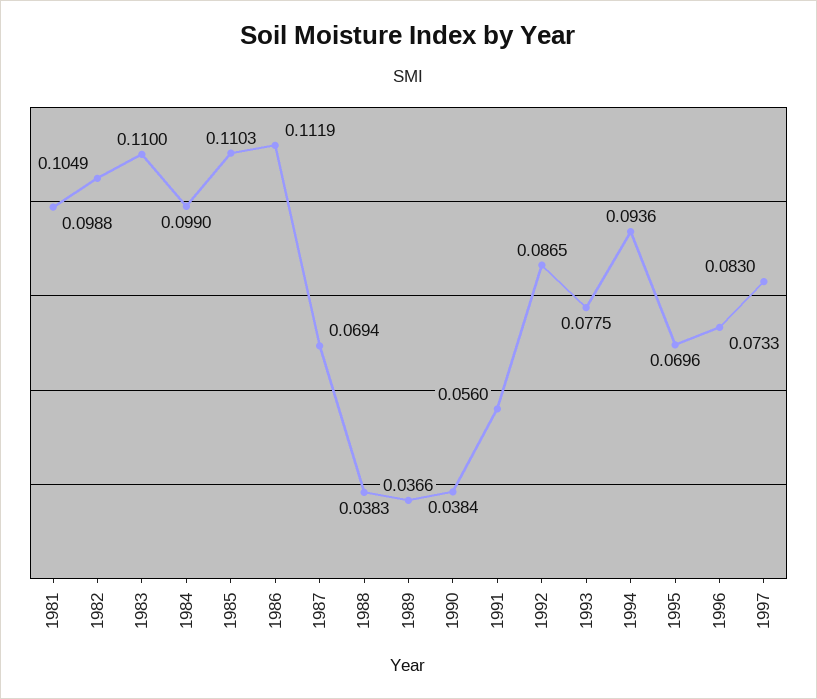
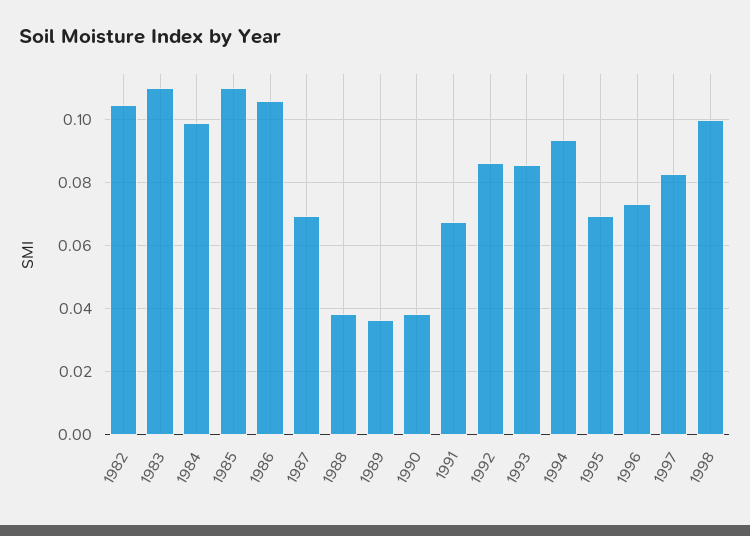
1981: 0.0988 -> none
1986: 0.1119 -> 0.106
1991: 0.056 -> 0.068
1993: 0.0775 -> 0.086
1998: none -> 0.1

